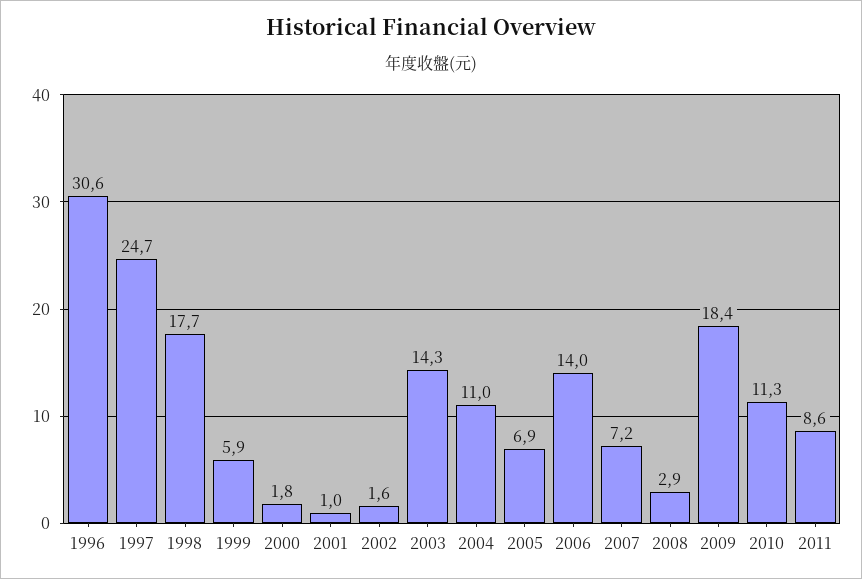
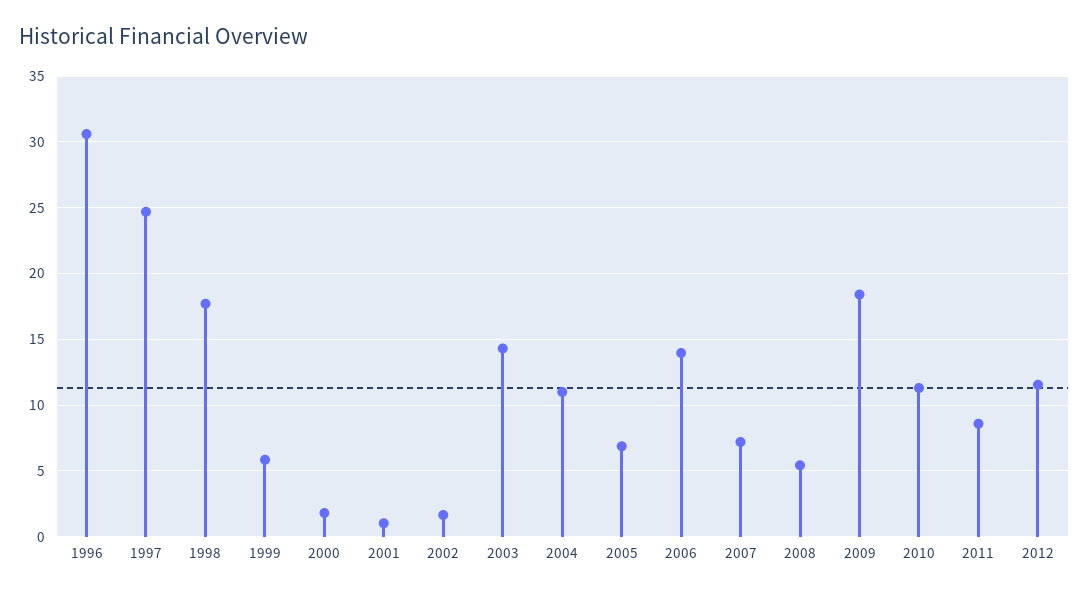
2008: 2.9 -> 5.5
2012: none -> 11.5

